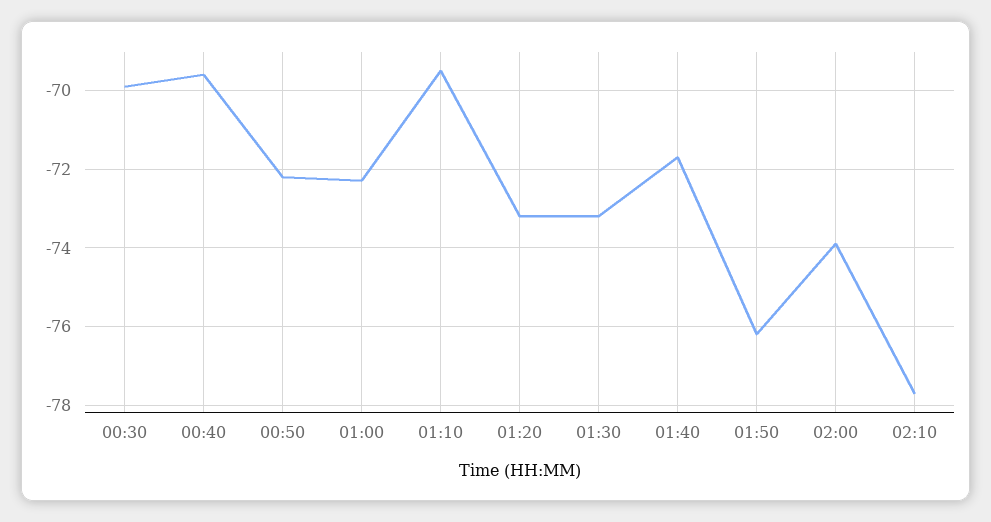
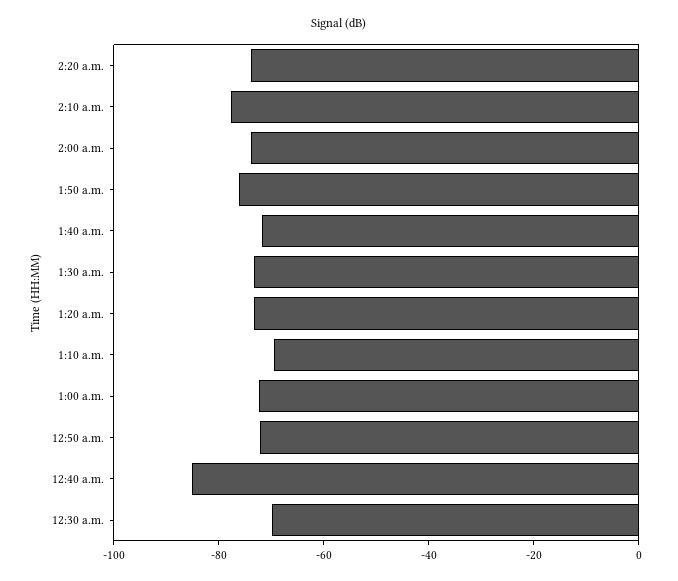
00:40: -69.5 -> -85
2:20 a.m.: none -> -75

